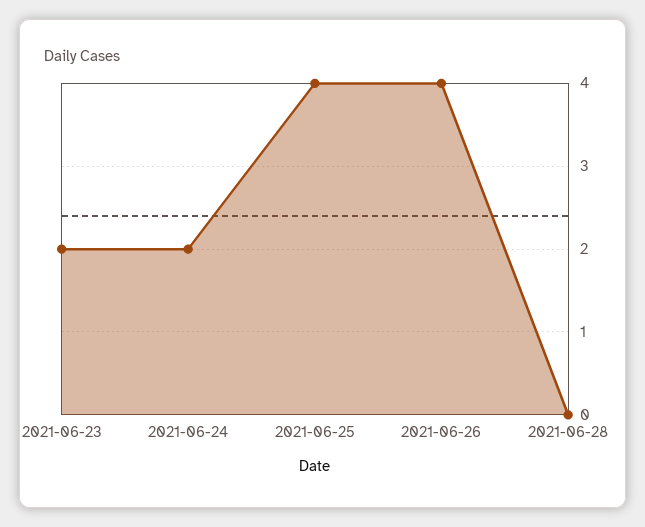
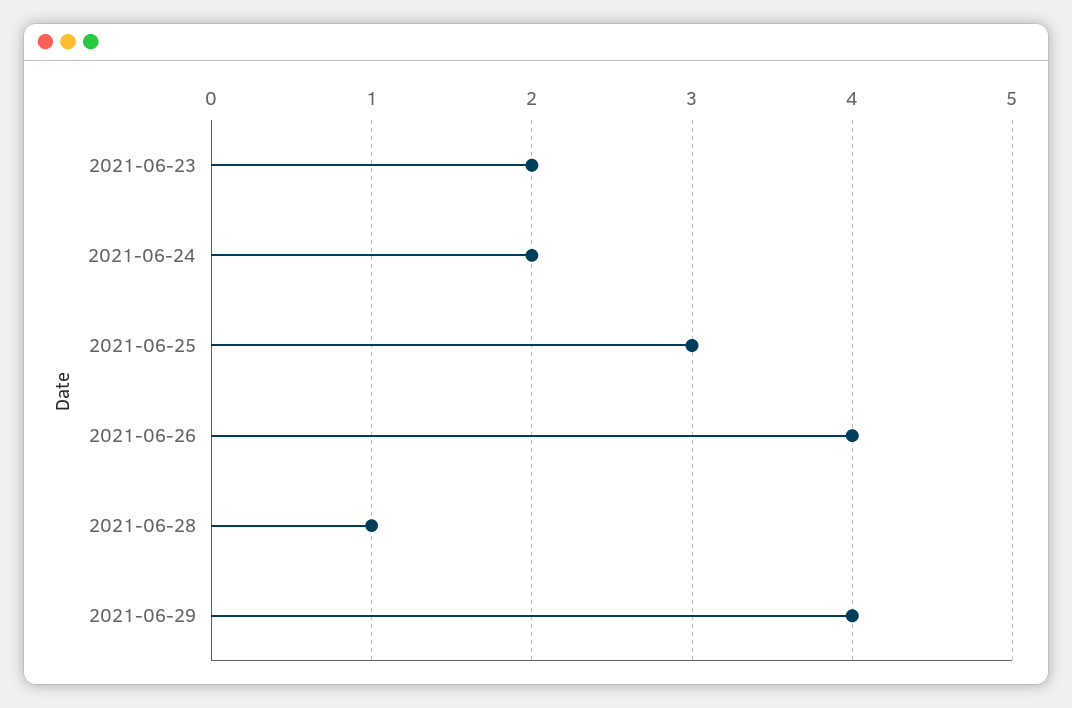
2021-06-25: 4 -> 3
2021-06-28: 0 -> 1
2021-06-29: none -> 4

